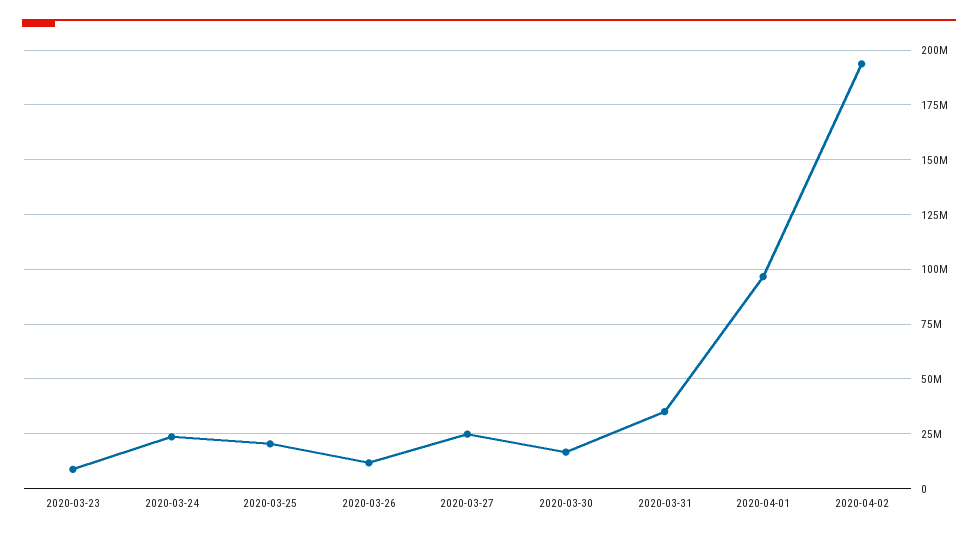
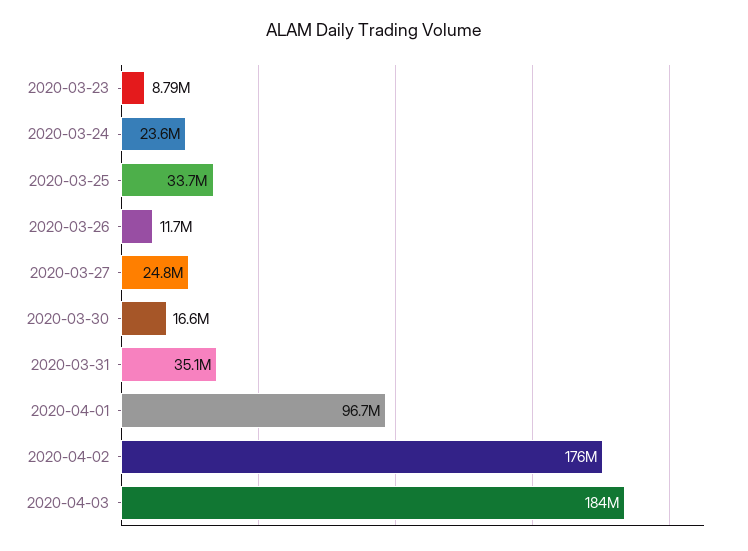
2020-03-25: 20000000 -> 33700000
2020-04-02: 195000000 -> 176000000
2020-04-03: none -> 184000000

